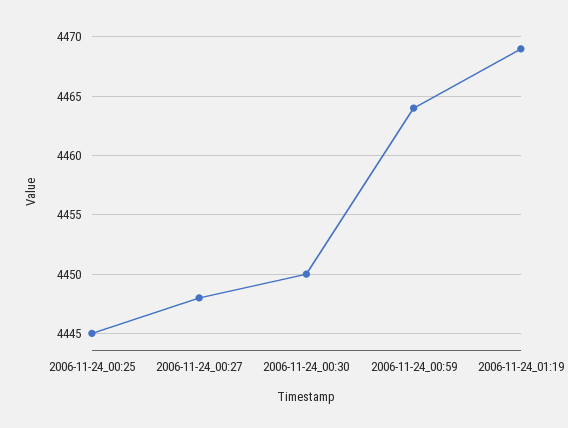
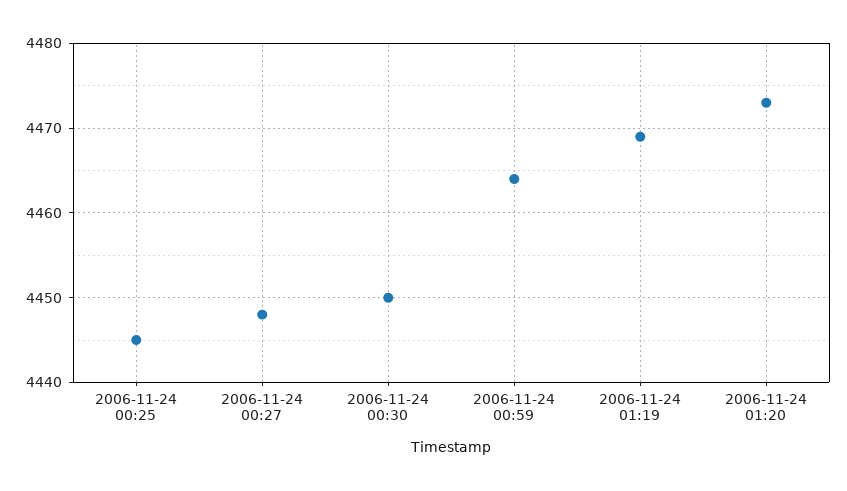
2006-11-24 01:20: none -> 4473

